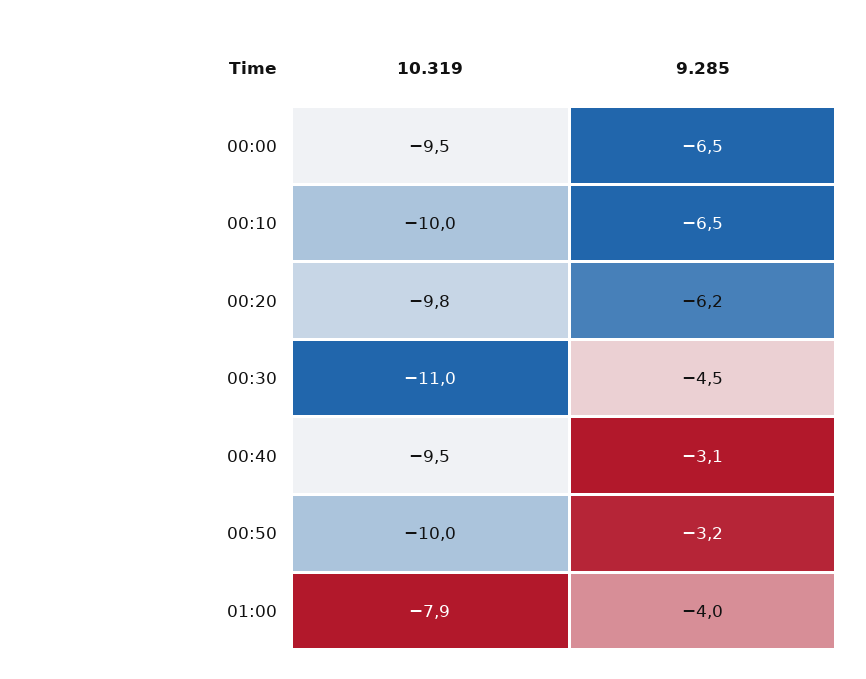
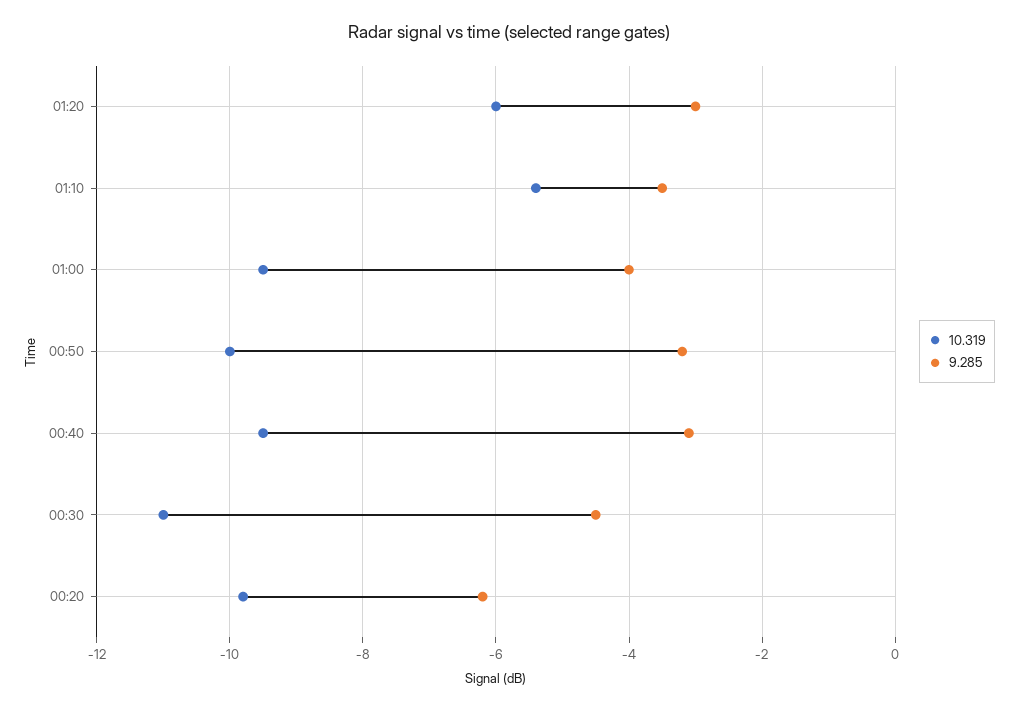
10.319, 00:00: -9.5 -> none
9.285, 00:00: -6.5 -> none
10.319, 00:10: -10 -> none
9.285, 00:10: -6.5 -> none
10.319, 01:00: -7.9 -> -9.5
10.319, 01:20: none -> -6
9.285, 01:20: none -> -3
10.319, 01:10: none -> -5.5
9.285, 01:10: none -> -3.5

